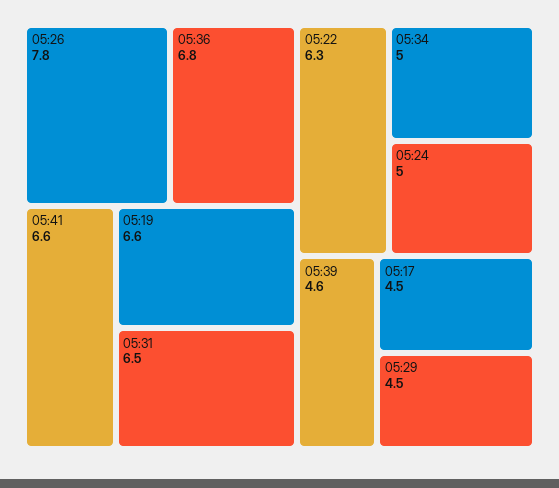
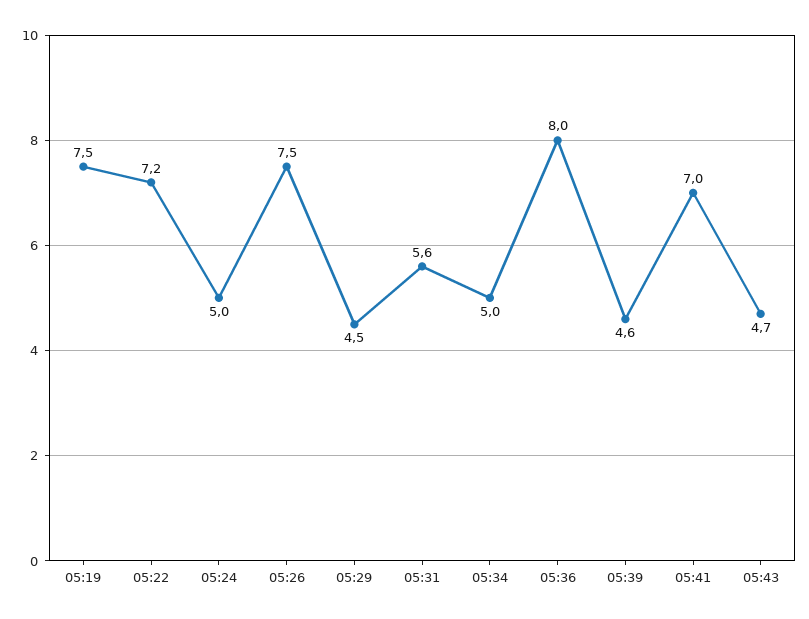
05:26: 7.8 -> 7.5
05:36: 6.8 -> 8
05:41: 6.6 -> 7
05:19: 6.6 -> 7.5
05:31: 6.5 -> 5.6
05:22: 6.3 -> 7.2
05:17: 4.5 -> none
05:43: none -> 4.7

